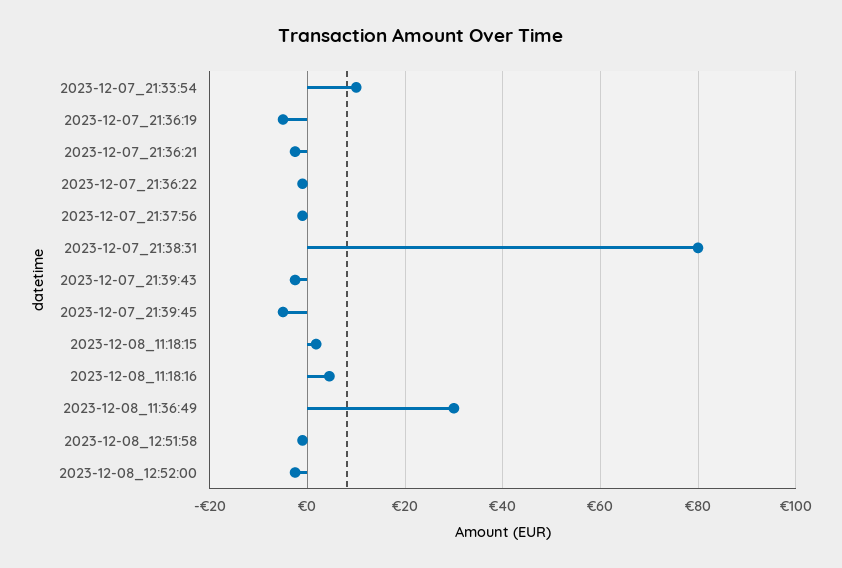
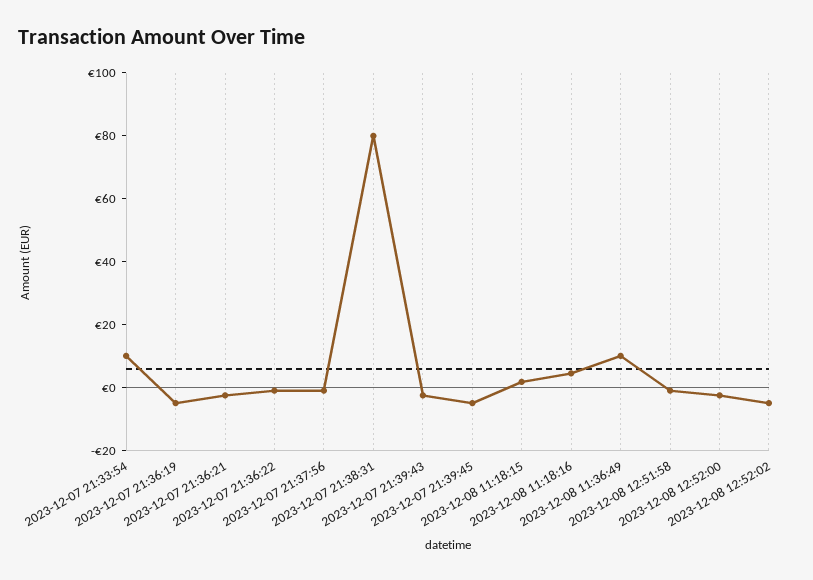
2023-12-08_11:36:49: 30 -> 10
2023-12-08 12:52:02: none -> -5

